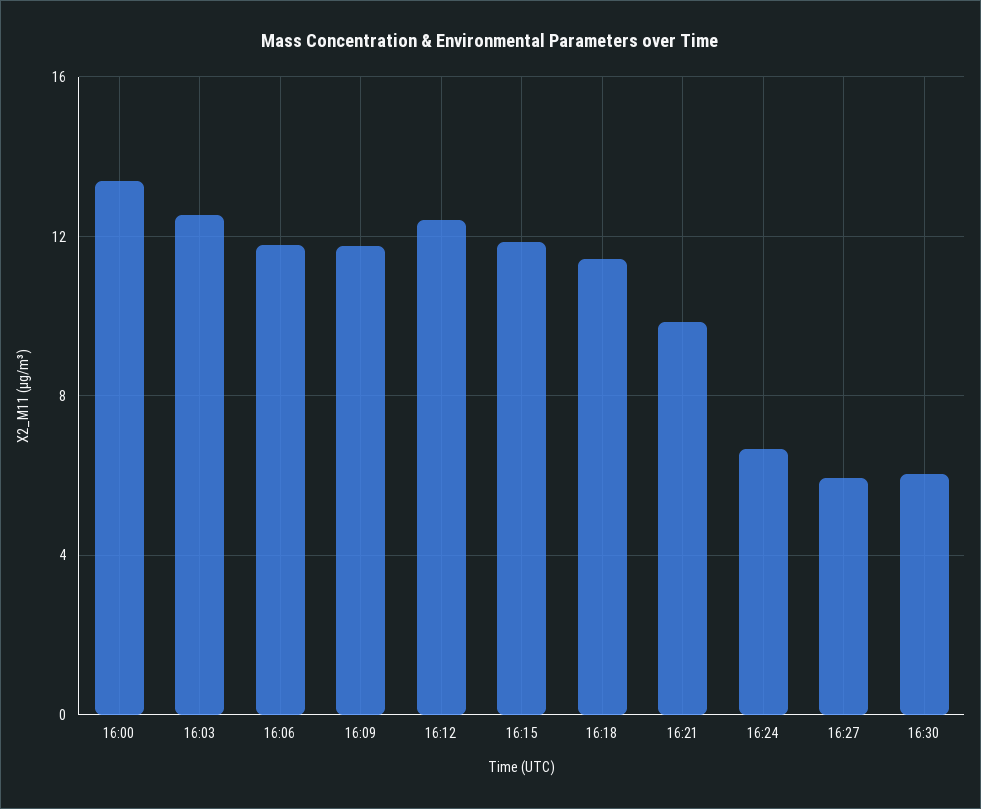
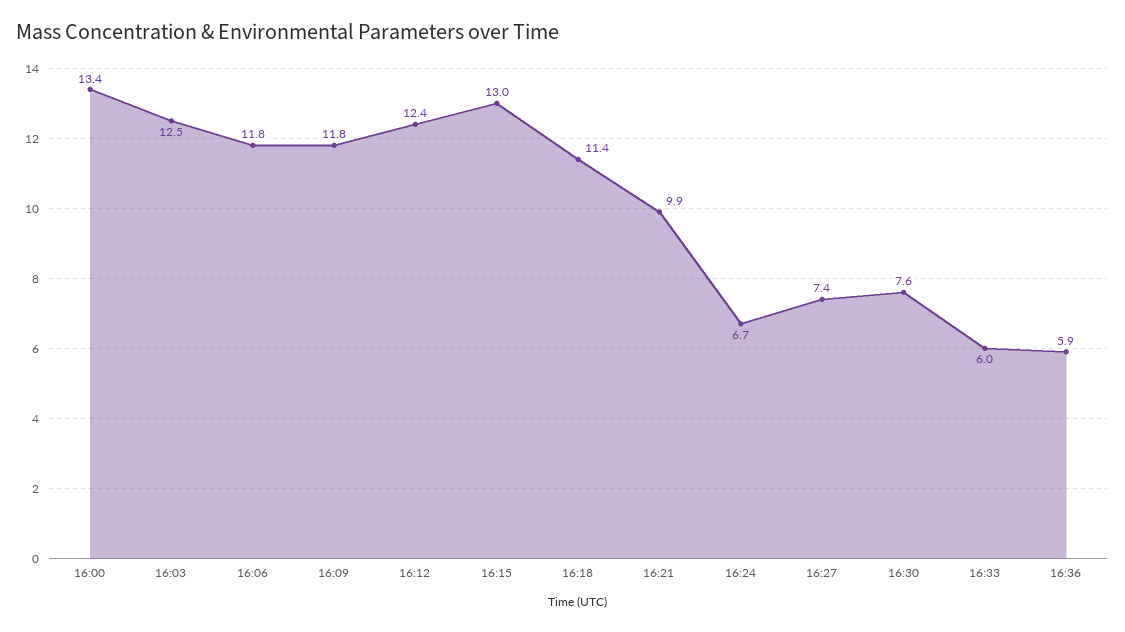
16:15: 12 -> 13
16:27: 6 -> 7.4
16:30: 6 -> 7.6
16:33: none -> 6
16:36: none -> 5.9

